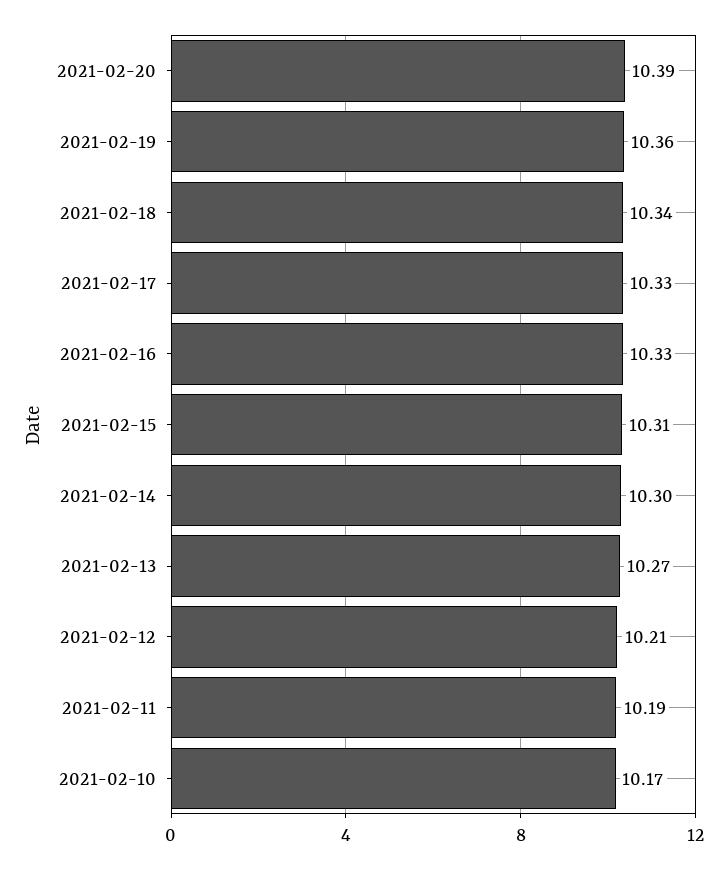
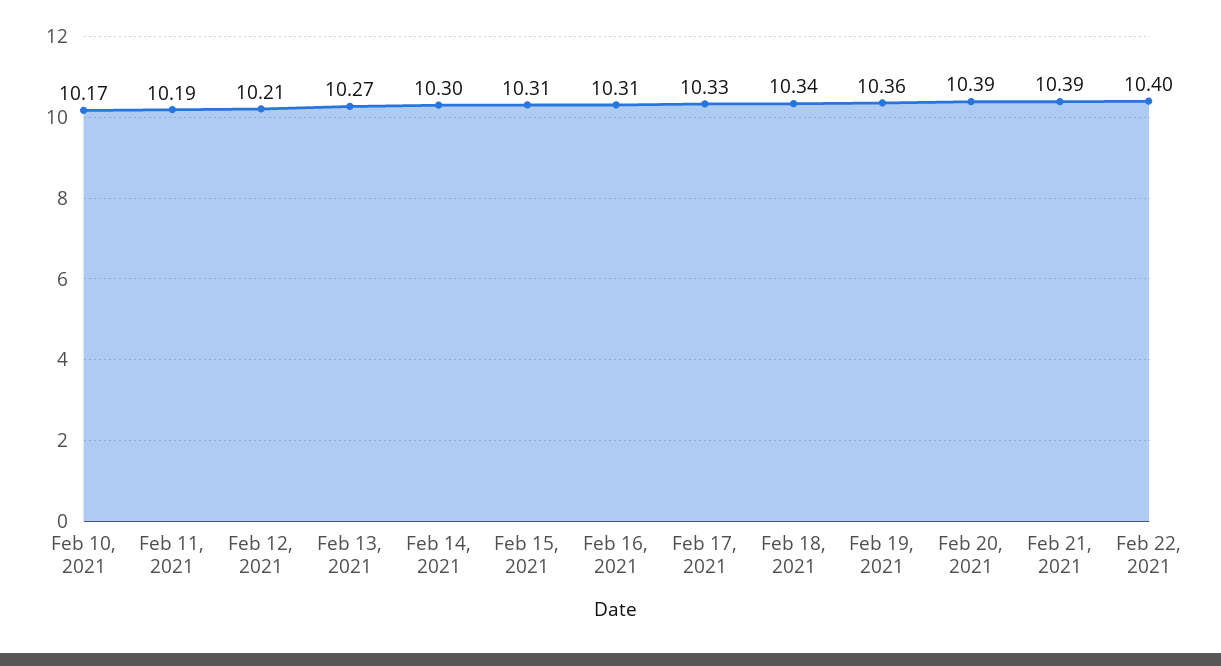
2021-02-16: 10.33 -> 10.31
Feb 21, 2021: none -> 10.39
Feb 22, 2021: none -> 10.4

